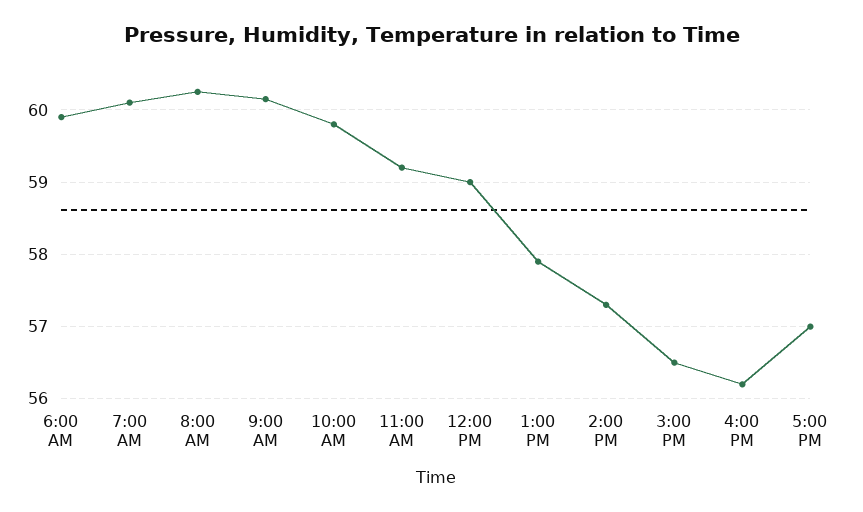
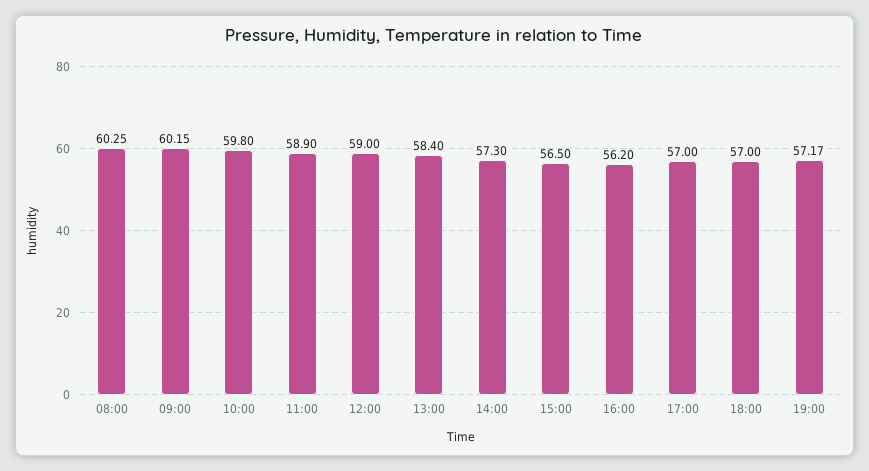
6:00 AM: 59.9 -> none
7:00 AM: 60.1 -> none
11:00 AM: 59.2 -> 58.9
1:00 PM: 57.9 -> 58.4
18:00: none -> 57
19:00: none -> 57.17

